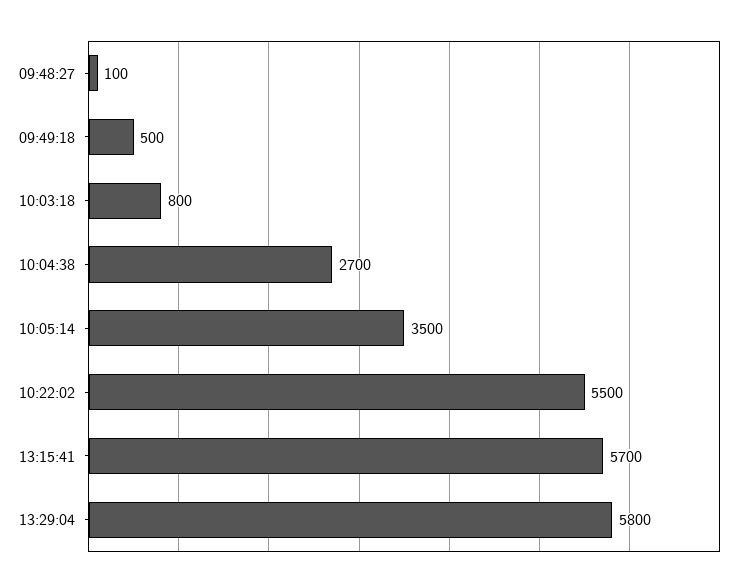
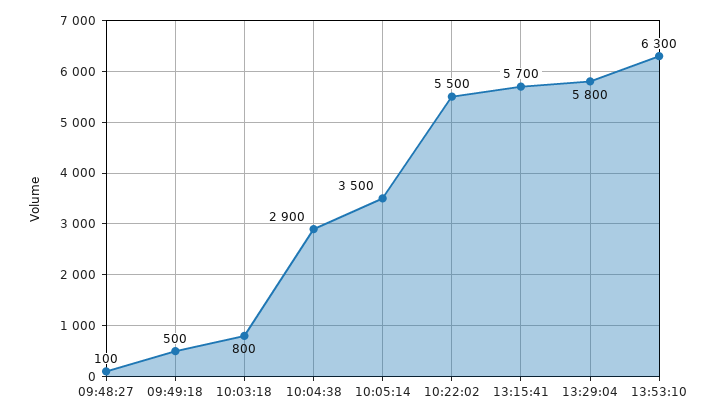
10:04:38: 2700 -> 2900
13:53:10: none -> 6300

